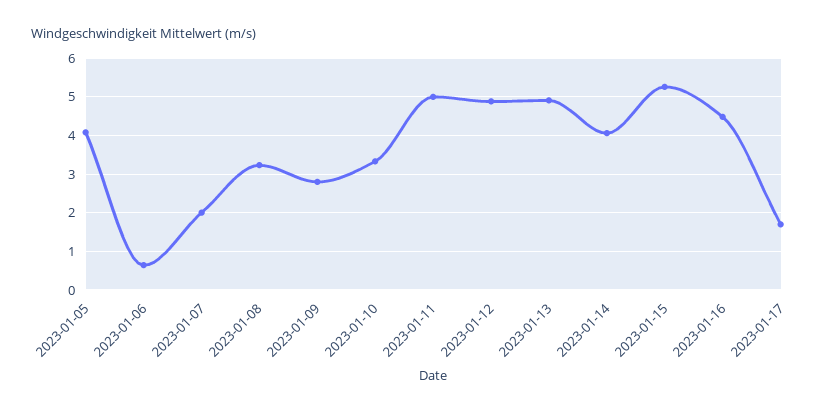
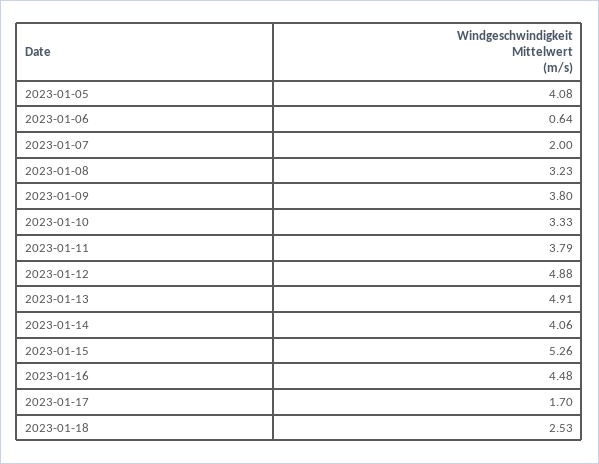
2023-01-09: 2.8 -> 3.8
2023-01-11: 5 -> 3.79
2023-01-18: none -> 2.53

